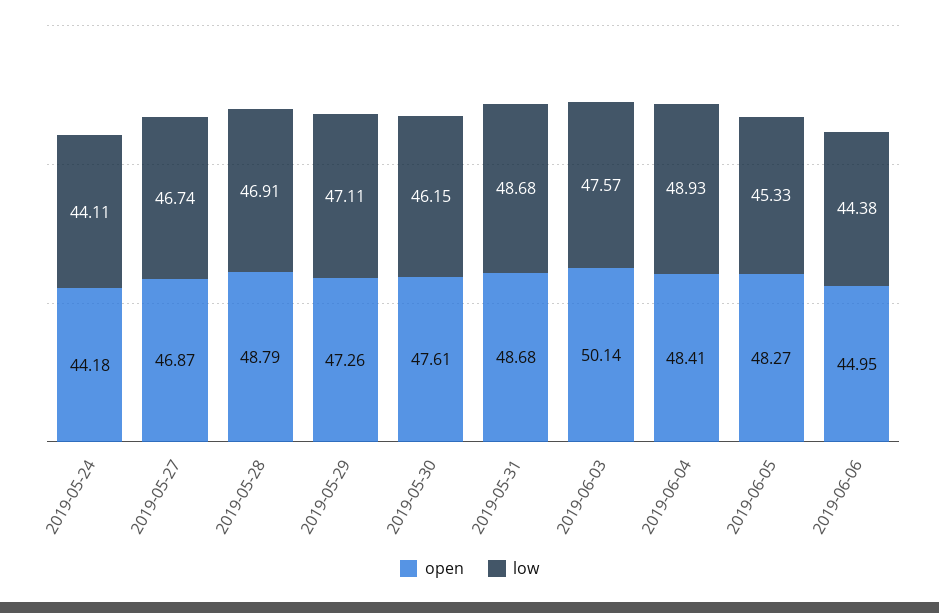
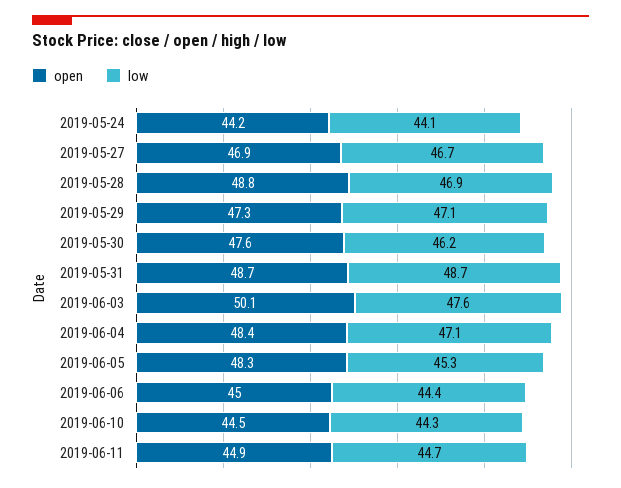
low, 2019-06-04: 48.93 -> 47.1
open, 2019-06-10: none -> 44.5
low, 2019-06-10: none -> 44.3
open, 2019-06-11: none -> 44.9
low, 2019-06-11: none -> 44.7

